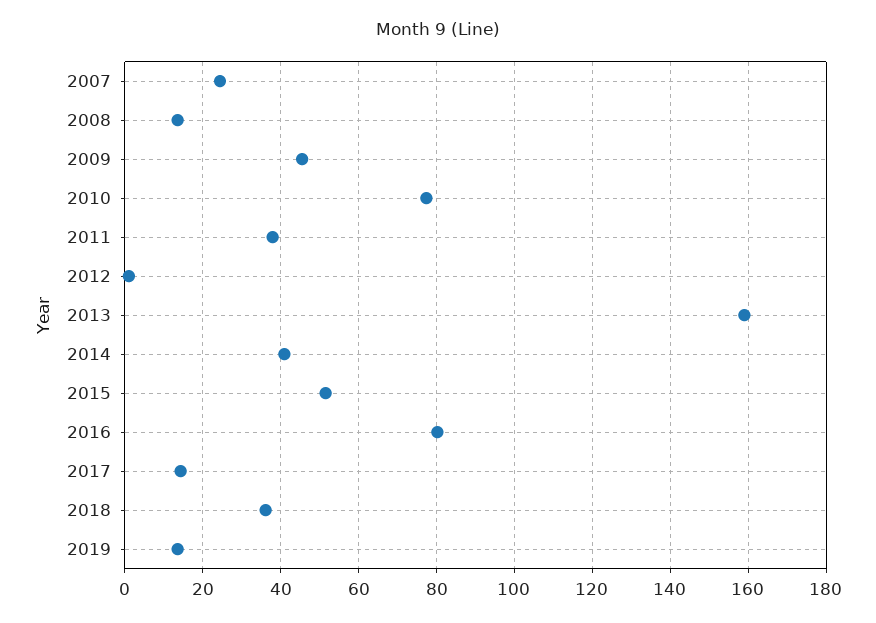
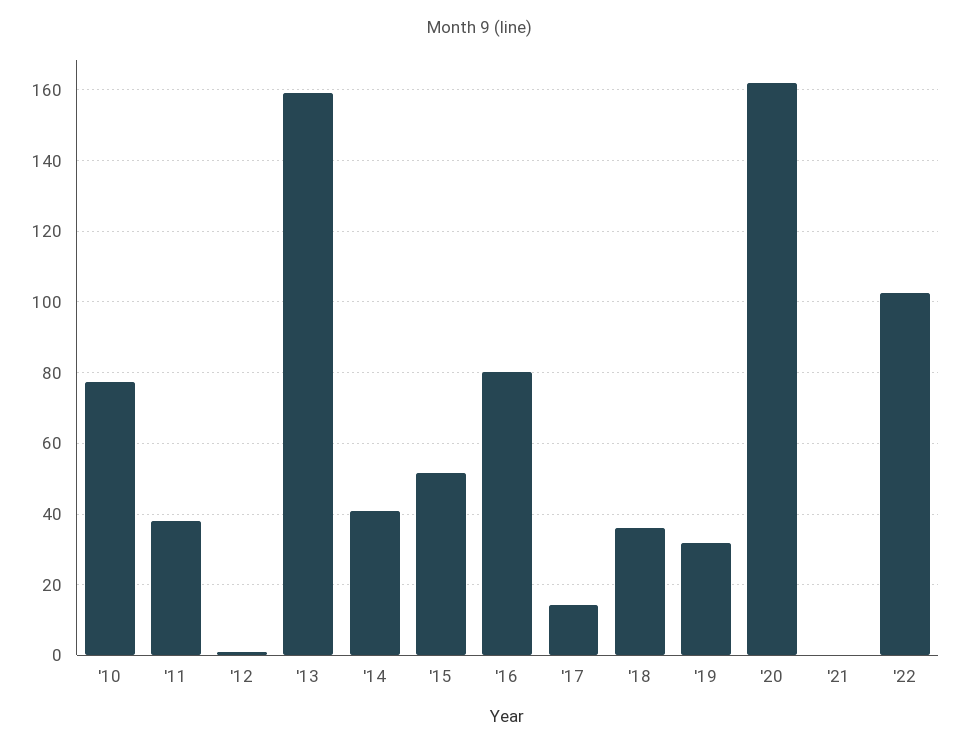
2007: 24 -> none
2008: 14 -> none
2009: 46 -> none
2019: 14 -> 32
'20: none -> 162
'21: none -> 0
'22: none -> 102

